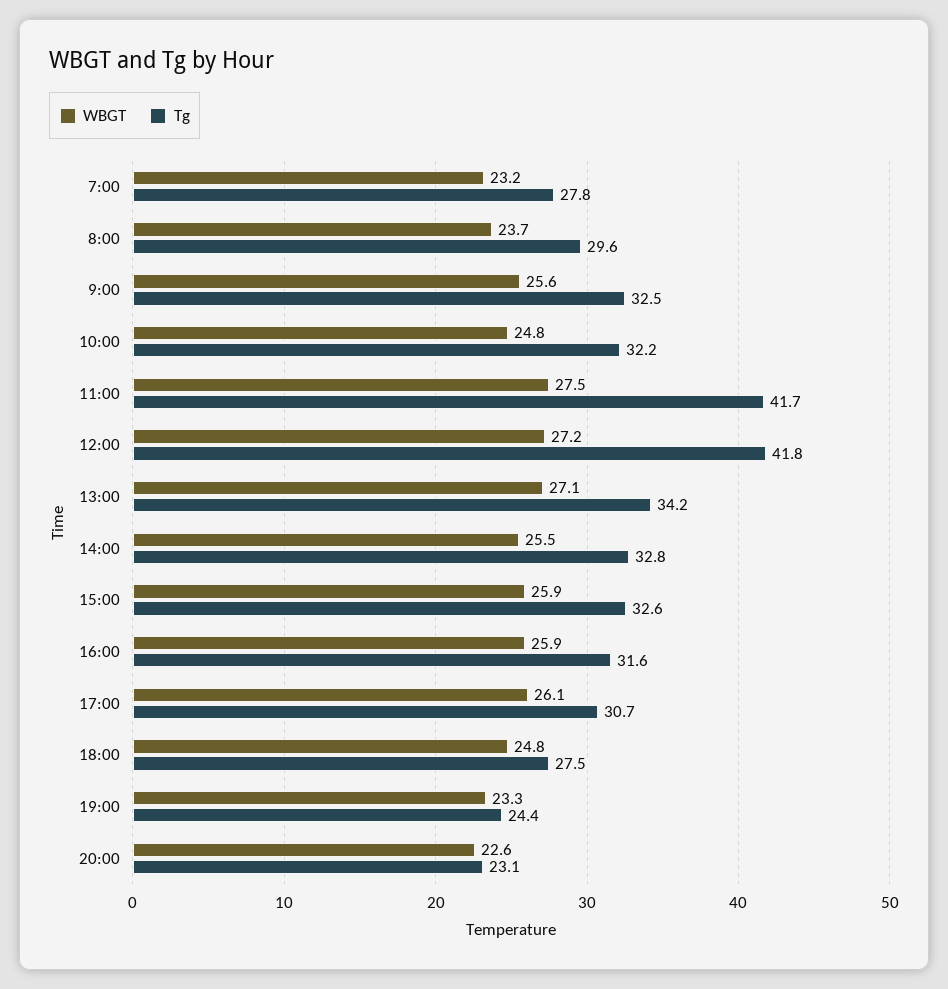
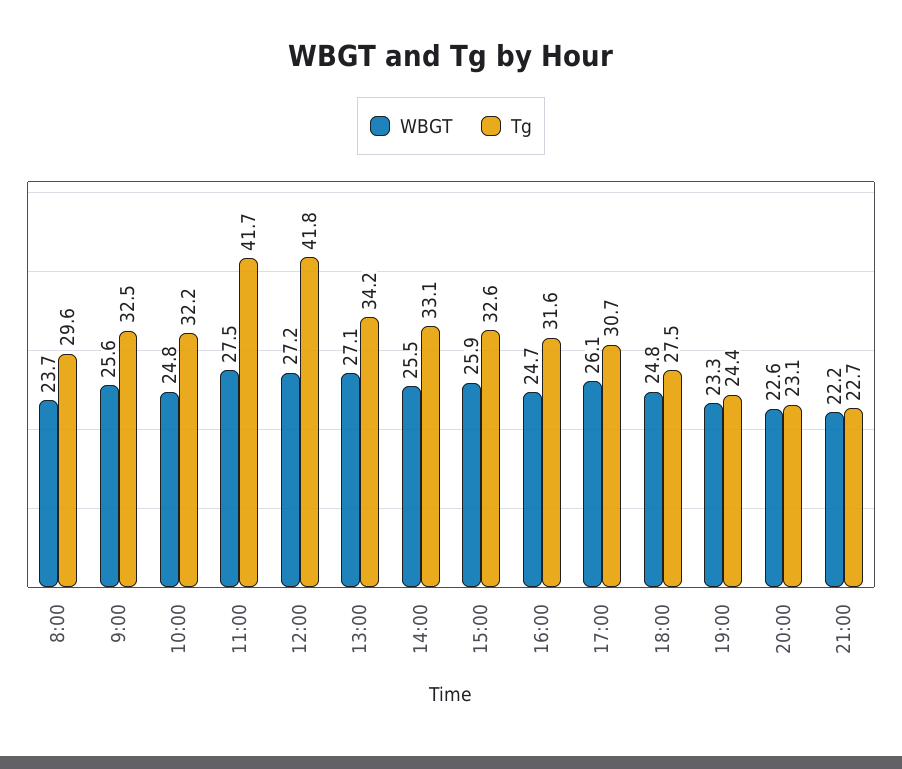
WBGT, 7:00: 23.2 -> none
Tg, 7:00: 27.8 -> none
Tg, 14:00: 32.8 -> 33.1
WBGT, 16:00: 25.9 -> 24.7
WBGT, 21:00: none -> 22.2
Tg, 21:00: none -> 22.7

